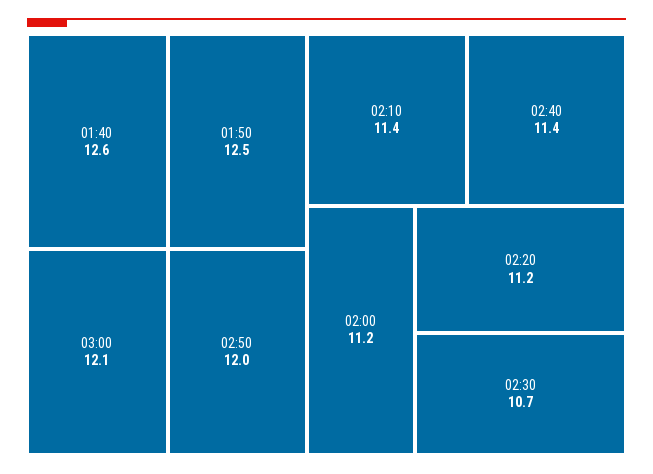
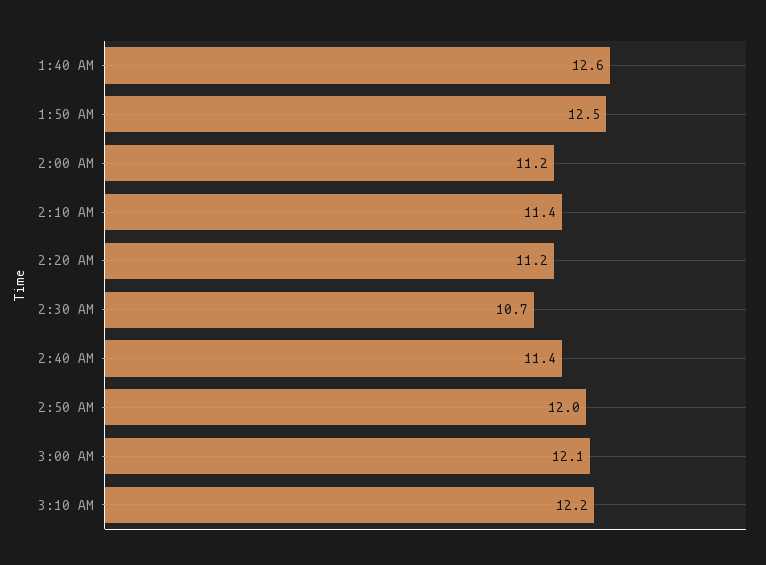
3:10 AM: none -> 12.2

